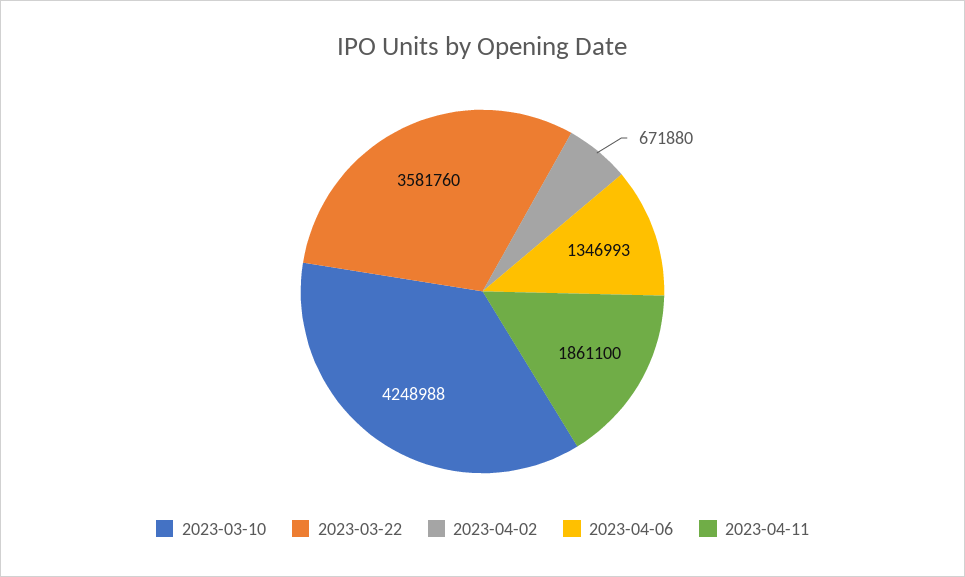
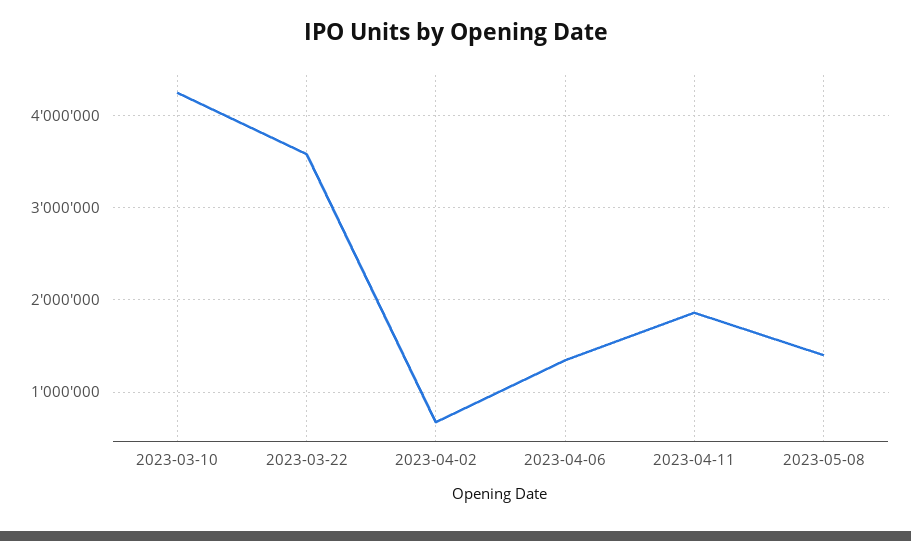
2023-05-08: none -> 1400000

